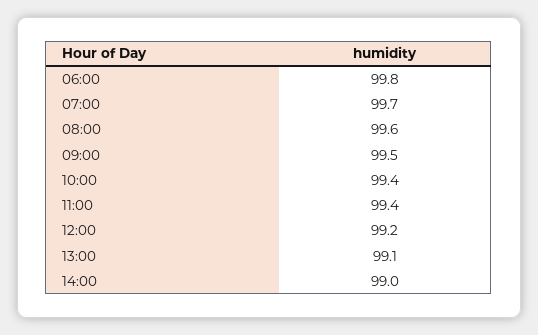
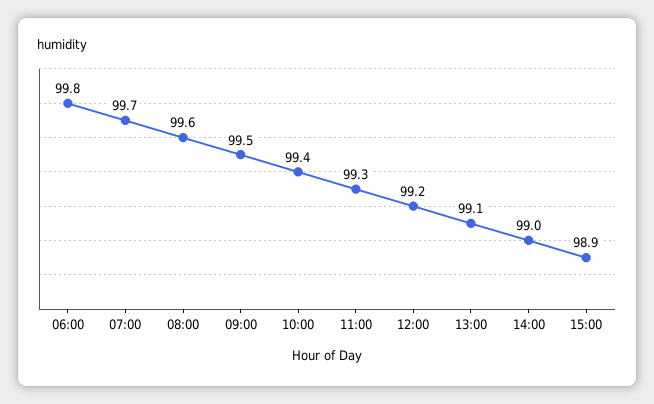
11:00: 99.4 -> 99.3
15:00: none -> 98.9

